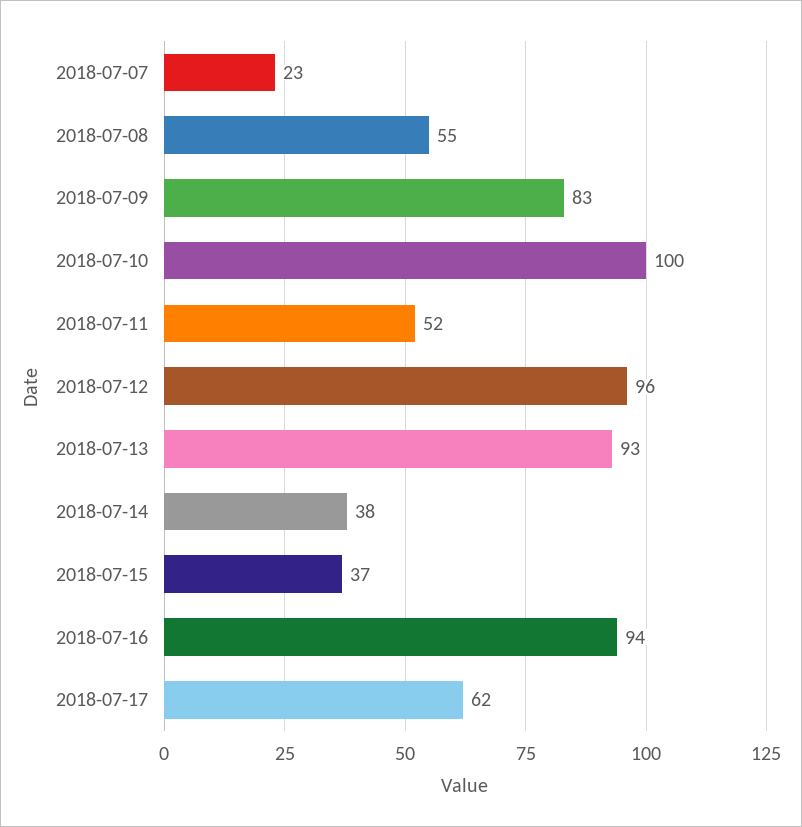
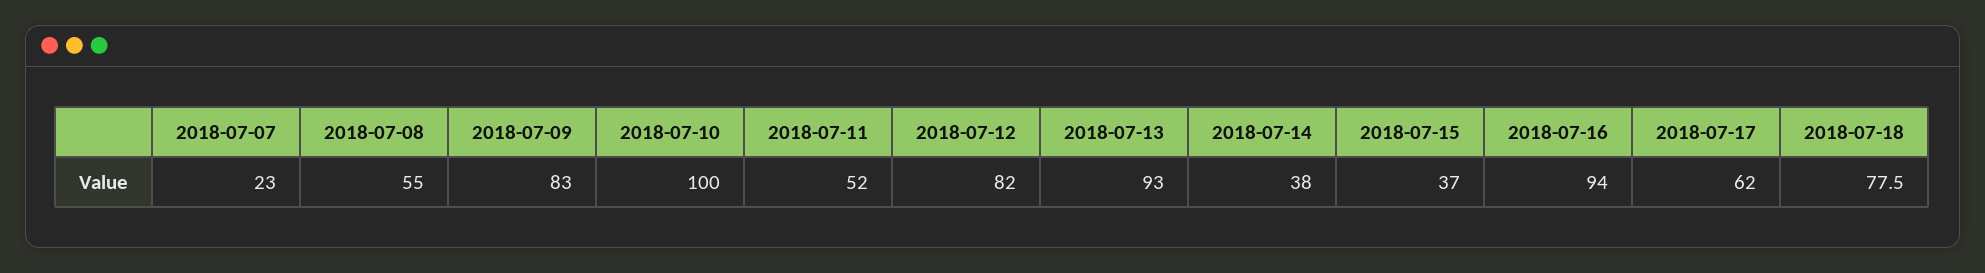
2018-07-12: 96 -> 82
2018-07-18: none -> 77.5

